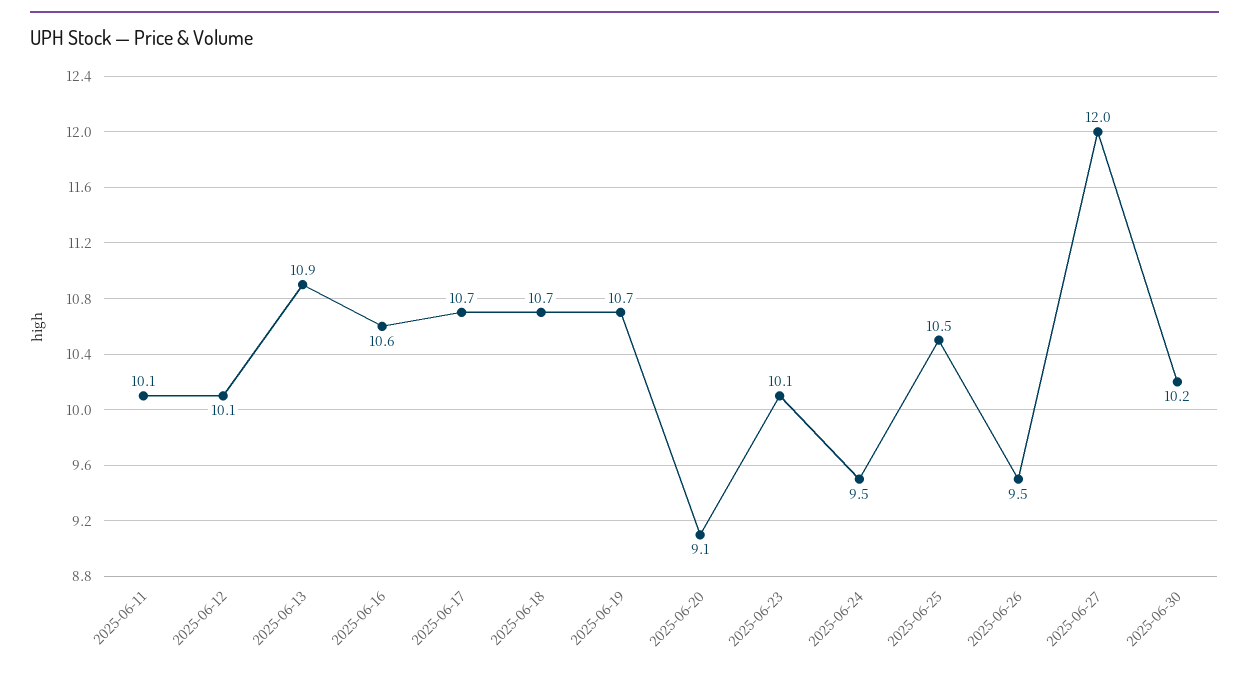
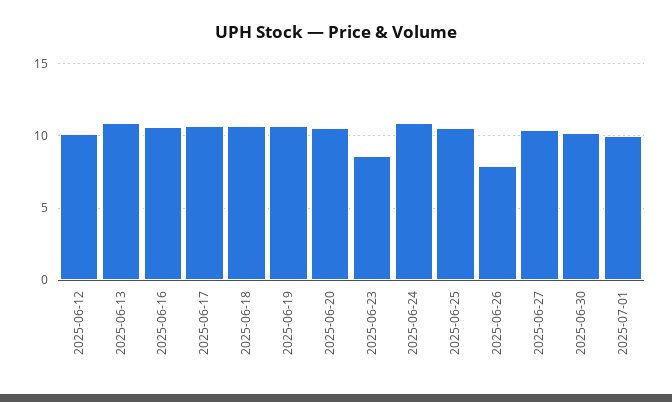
2025-06-11: 10.1 -> none
2025-06-20: 9.1 -> 10.5
2025-06-23: 10.1 -> 8.5
2025-06-24: 9.5 -> 11
2025-06-26: 9.5 -> 8
2025-06-27: 12 -> 10.5
2025-07-01: none -> 10

